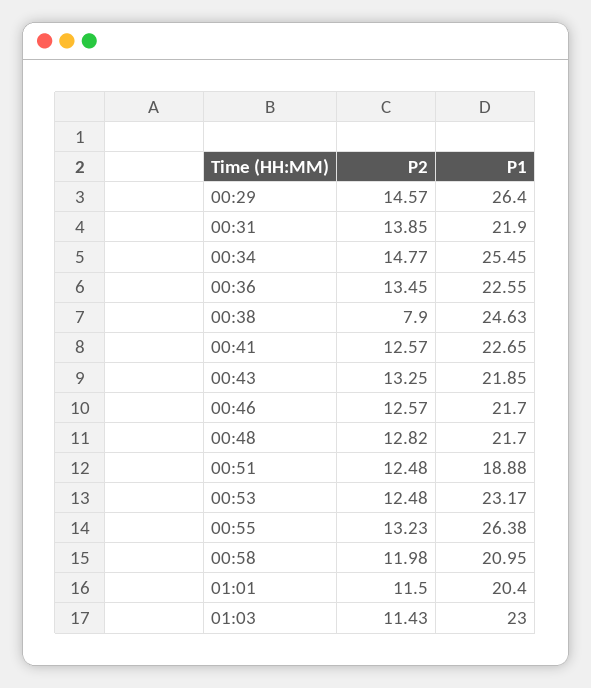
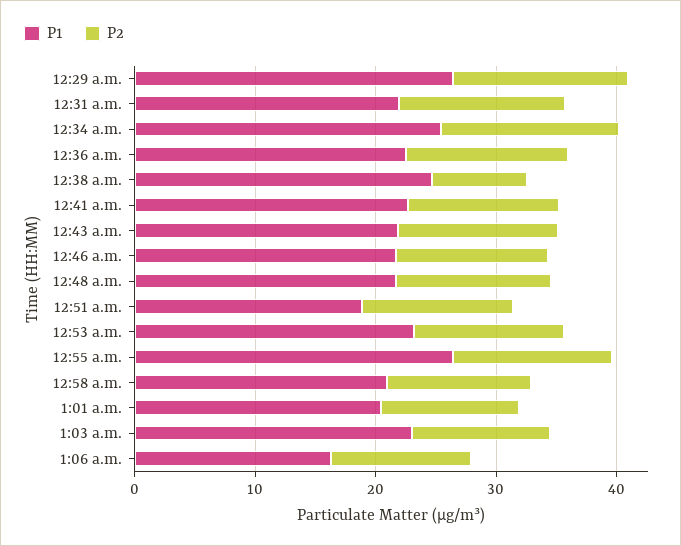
P1, 1:06 a.m.: none -> 16
P2, 1:06 a.m.: none -> 12

